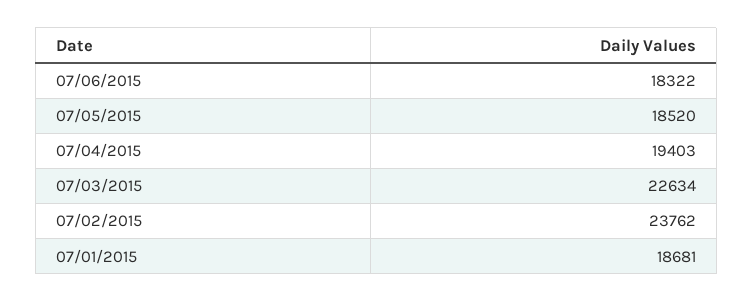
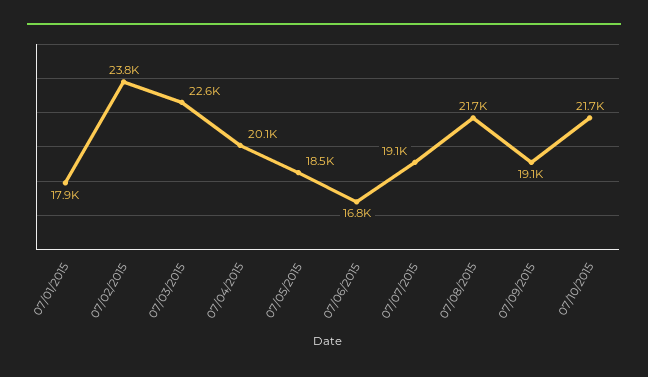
07/06/2015: 18322 -> 16800
07/04/2015: 19403 -> 20100
07/01/2015: 18681 -> 17900
07/07/2015: none -> 19100
07/08/2015: none -> 21700
07/09/2015: none -> 19100
07/10/2015: none -> 21700

